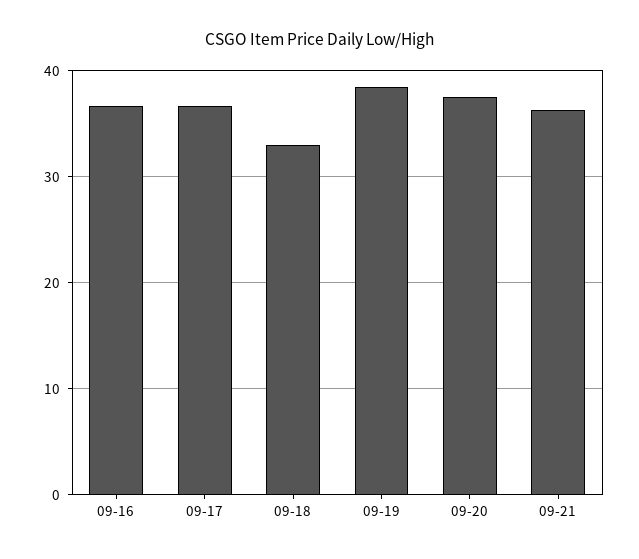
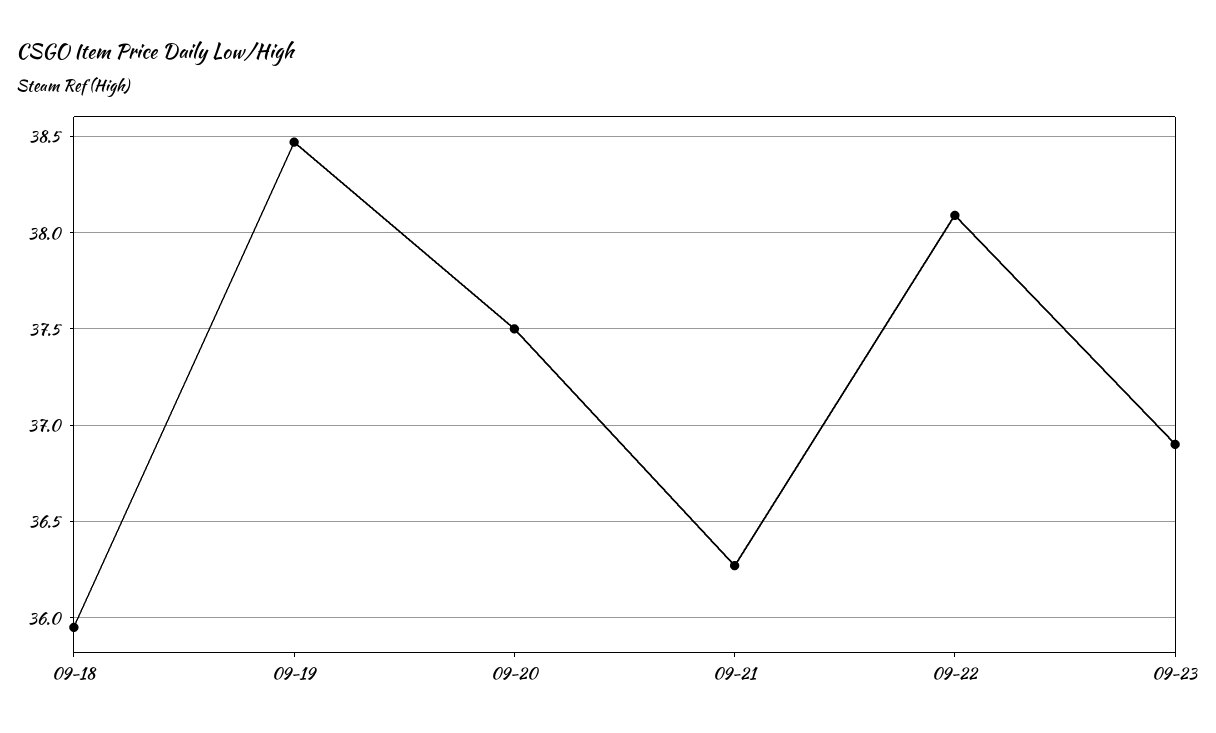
09-16: 37 -> none
09-17: 37 -> none
09-18: 33 -> 35.95
09-22: none -> 38.1
09-23: none -> 36.9

